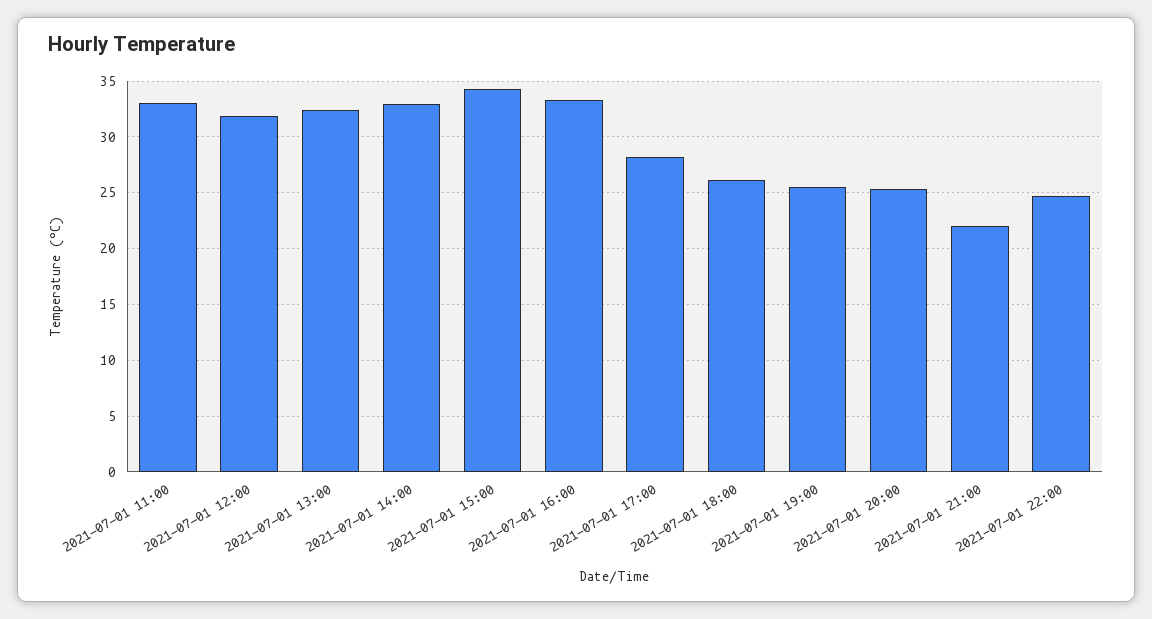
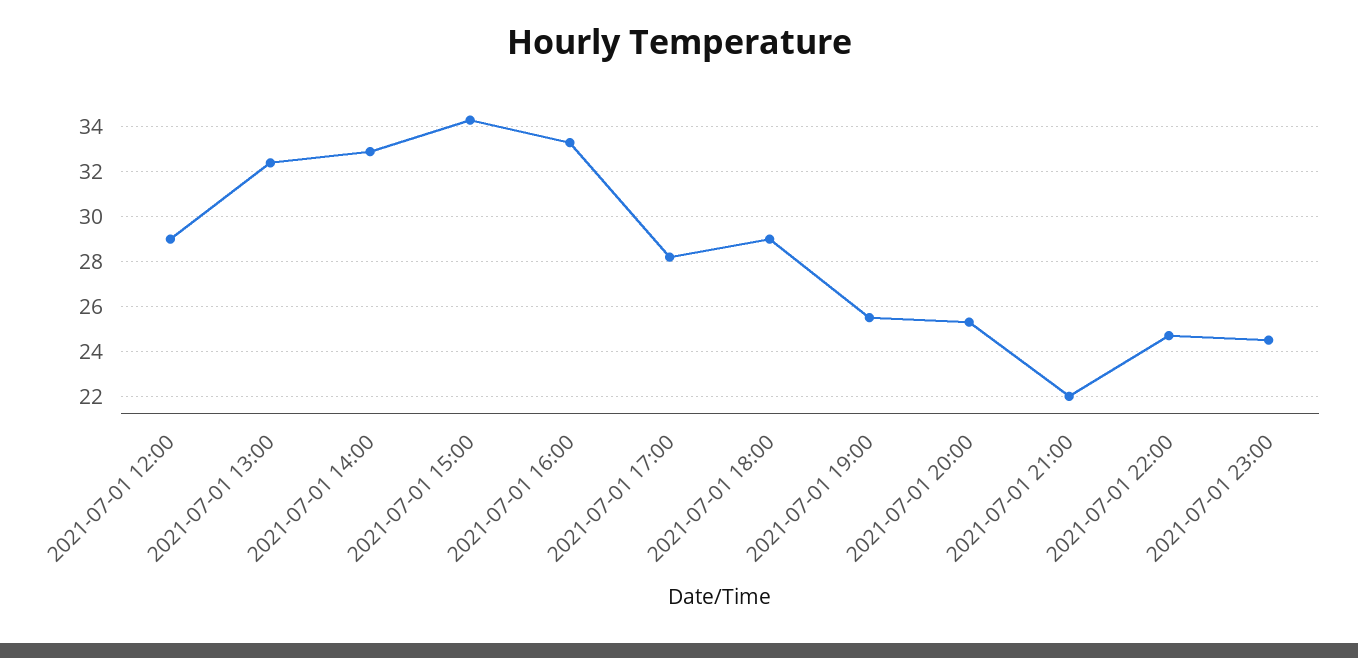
2021-07-01 11:00: 33 -> none
2021-07-01 12:00: 32 -> 29
2021-07-01 18:00: 26 -> 29
2021-07-01 23:00: none -> 24.5

